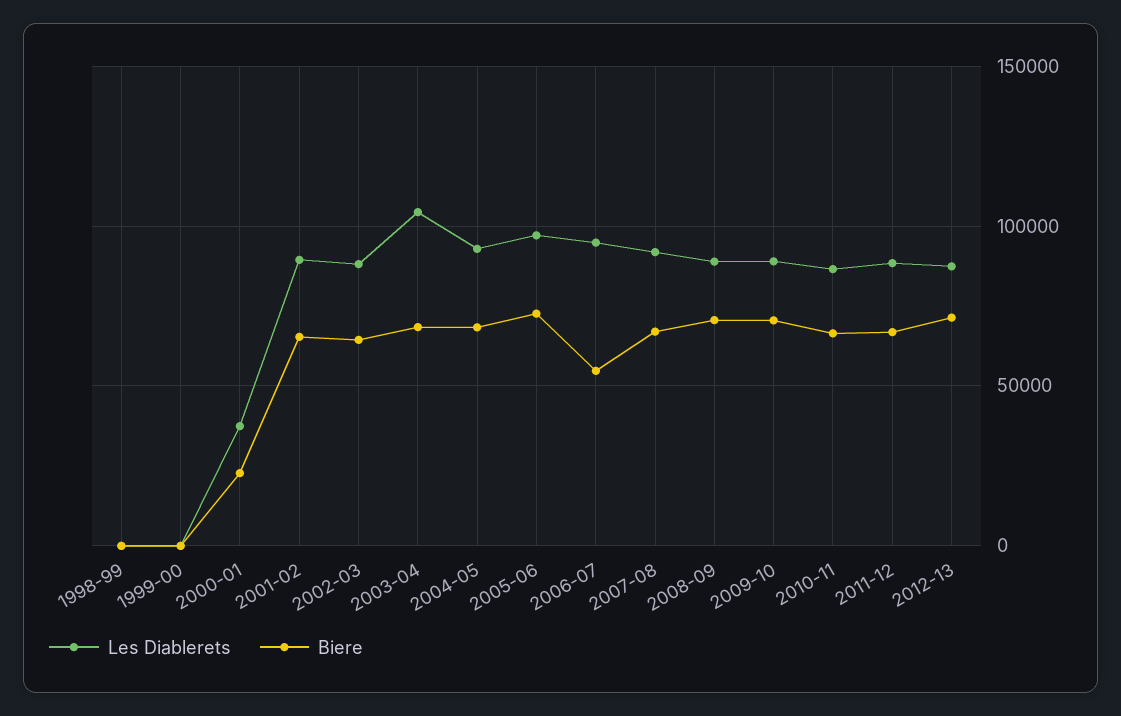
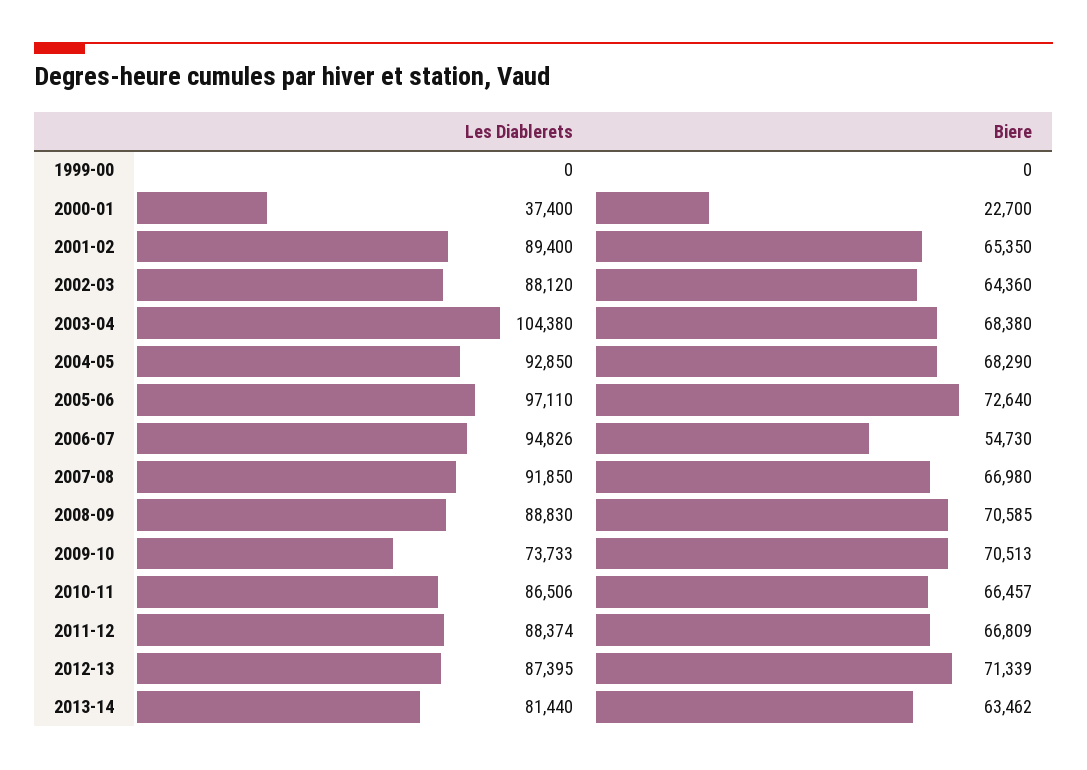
Les Diablerets, 1998-99: 0 -> none
Biere, 1998-99: 0 -> none
Les Diablerets, 2009-10: 90000 -> 73733
Les Diablerets, 2013-14: none -> 81440
Biere, 2013-14: none -> 63462

